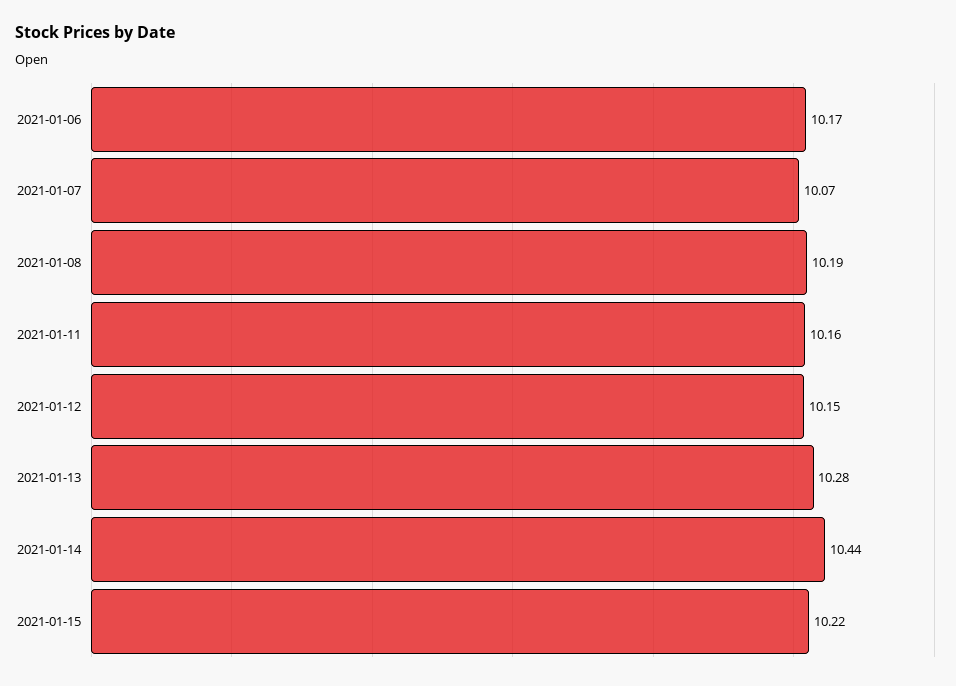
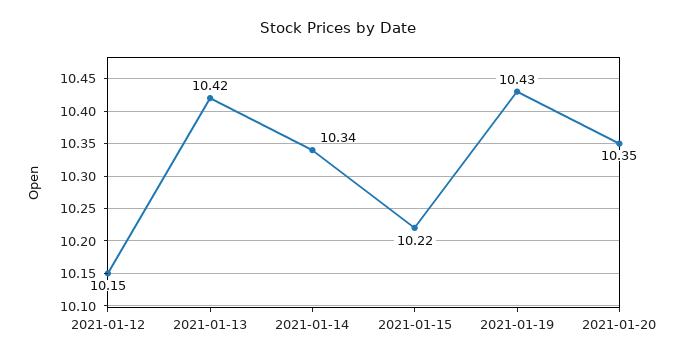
2021-01-06: 10.17 -> none
2021-01-07: 10.07 -> none
2021-01-08: 10.19 -> none
2021-01-11: 10.16 -> none
2021-01-13: 10.28 -> 10.42
2021-01-14: 10.44 -> 10.34
2021-01-19: none -> 10.43
2021-01-20: none -> 10.35

